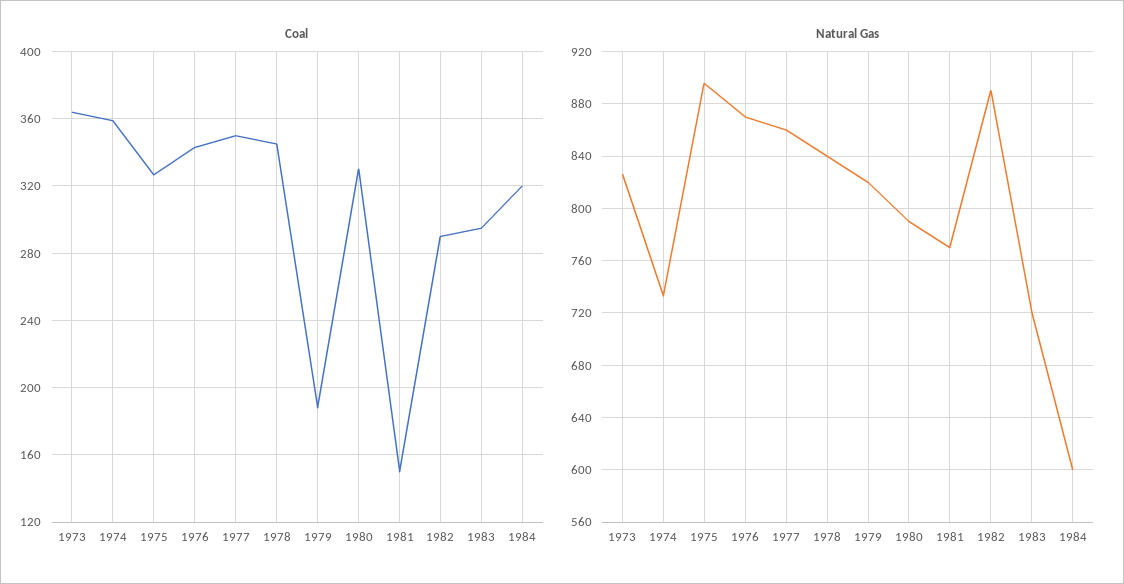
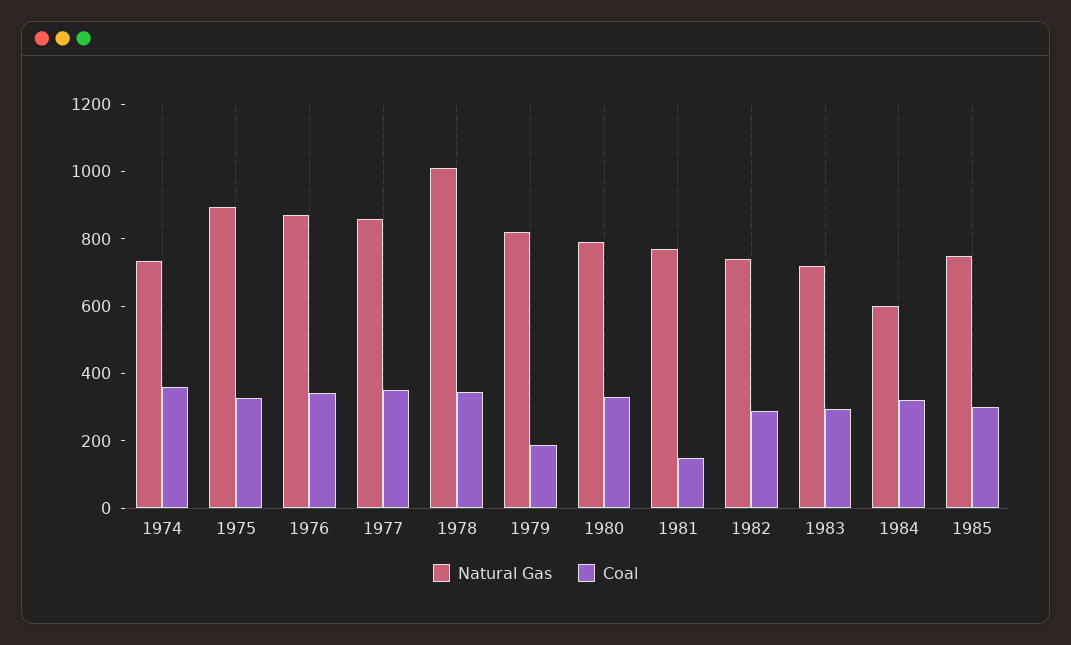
Coal, 1973: 365 -> none
Natural Gas, 1973: 825 -> none
Natural Gas, 1978: 840 -> 1000
Natural Gas, 1982: 890 -> 750
Natural Gas, 1985: none -> 750
Coal, 1985: none -> 300

